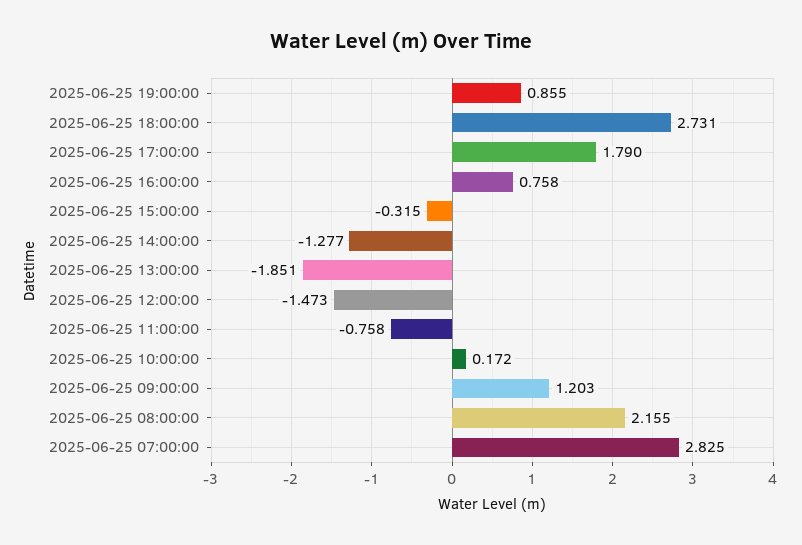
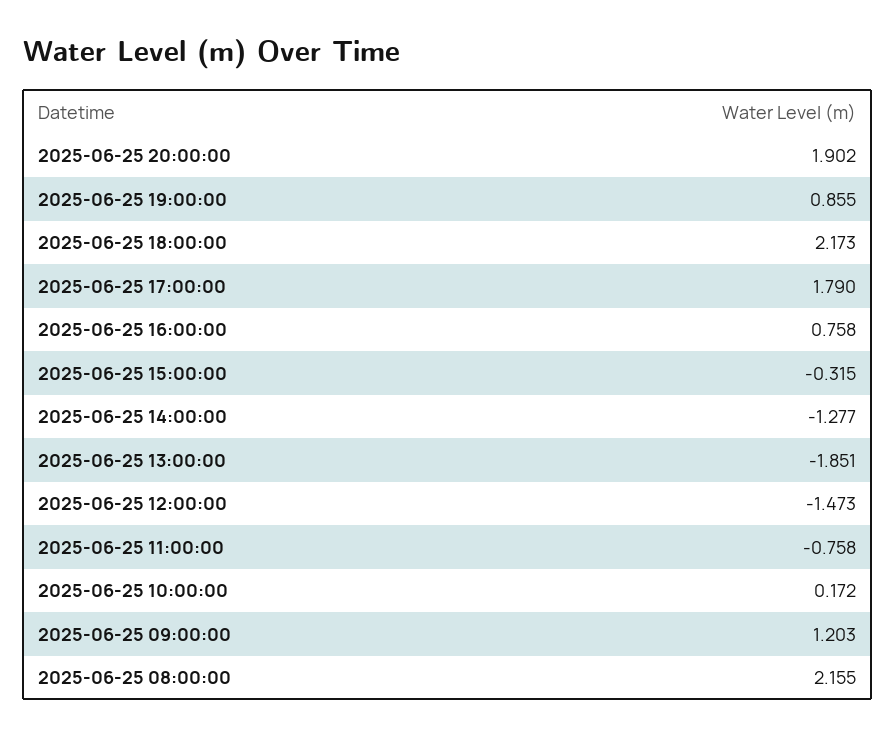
2025-06-25 18:00:00: 2.731 -> 2.173
2025-06-25 07:00:00: 2.825 -> none
2025-06-25 20:00:00: none -> 1.902

